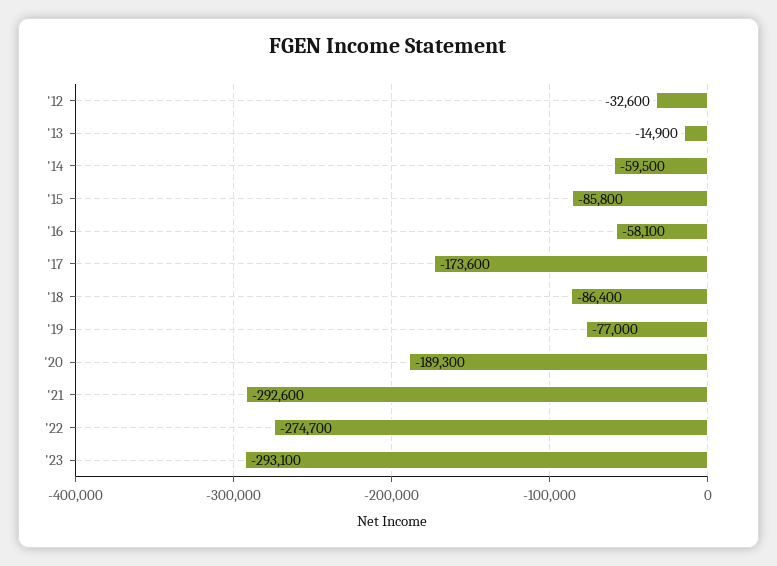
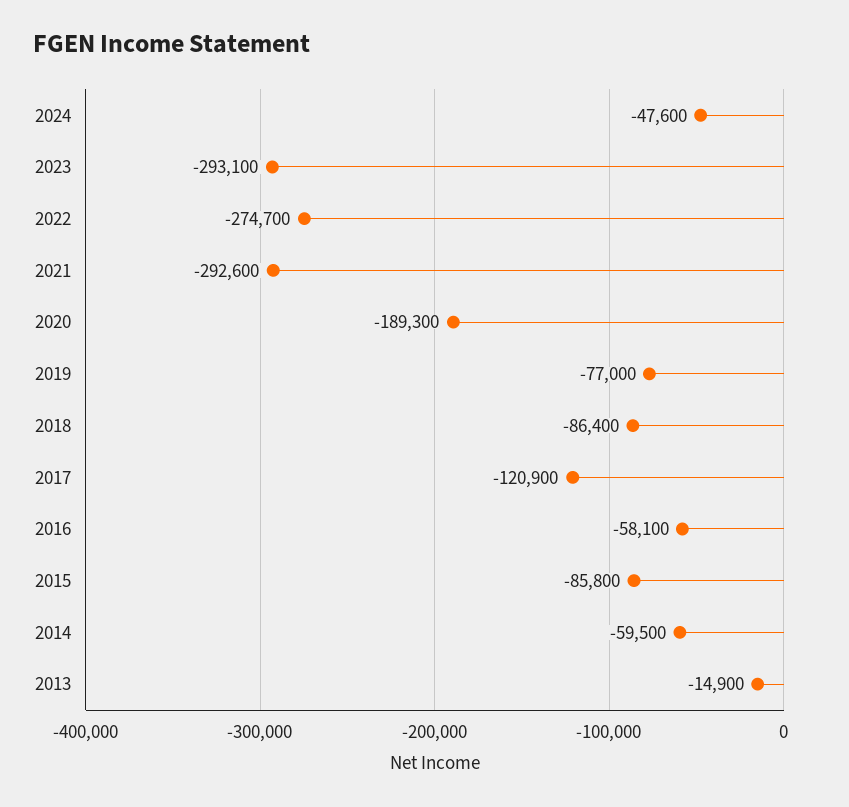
'12: -32600 -> none
'17: -173600 -> -120900
2024: none -> -47600

